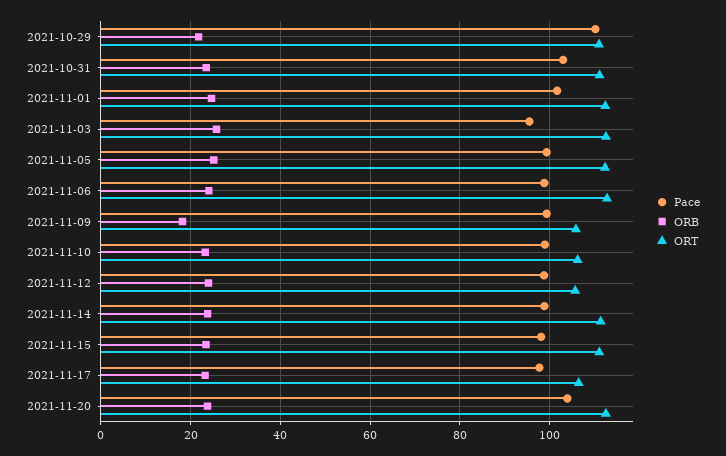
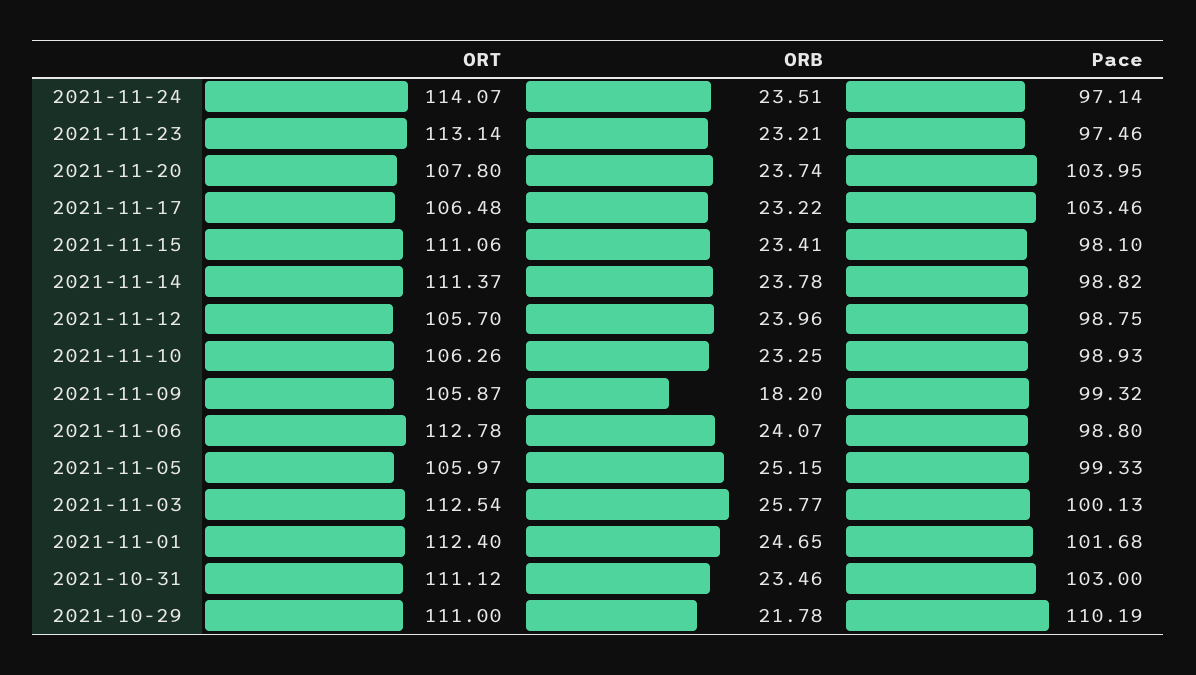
Pace, 2021-11-03: 96 -> 100.13
ORT, 2021-11-05: 112 -> 105.97
Pace, 2021-11-17: 98 -> 103.46
ORT, 2021-11-20: 112 -> 107.8
ORT, 2021-11-24: none -> 114.07
ORB, 2021-11-24: none -> 23.51
Pace, 2021-11-24: none -> 97.14
ORT, 2021-11-23: none -> 113.14
ORB, 2021-11-23: none -> 23.21
Pace, 2021-11-23: none -> 97.46

